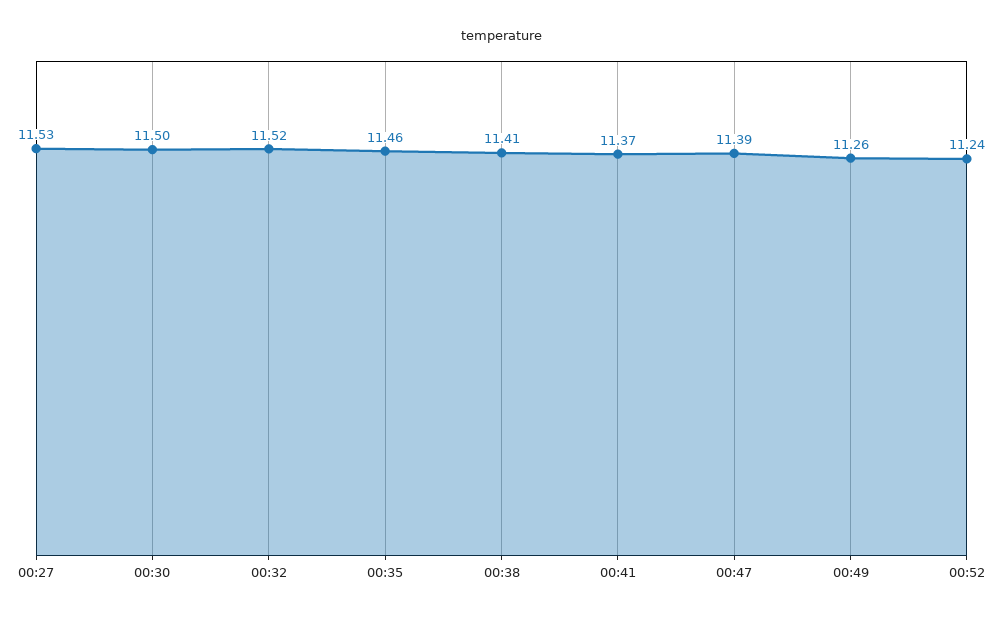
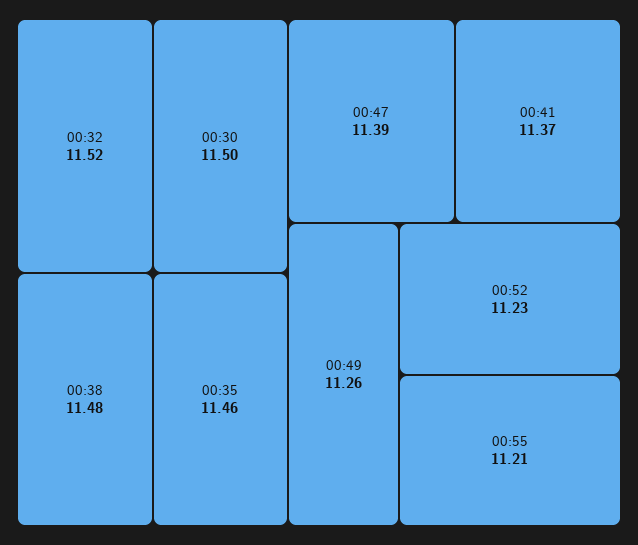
00:27: 11.53 -> none
00:38: 11.41 -> 11.48
00:52: 11.24 -> 11.23
00:55: none -> 11.21

